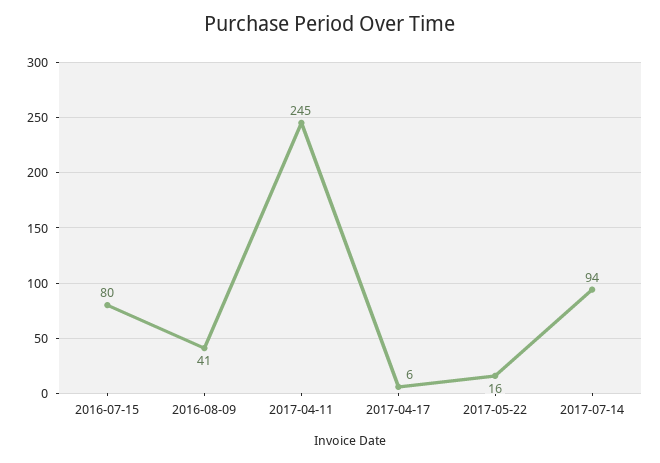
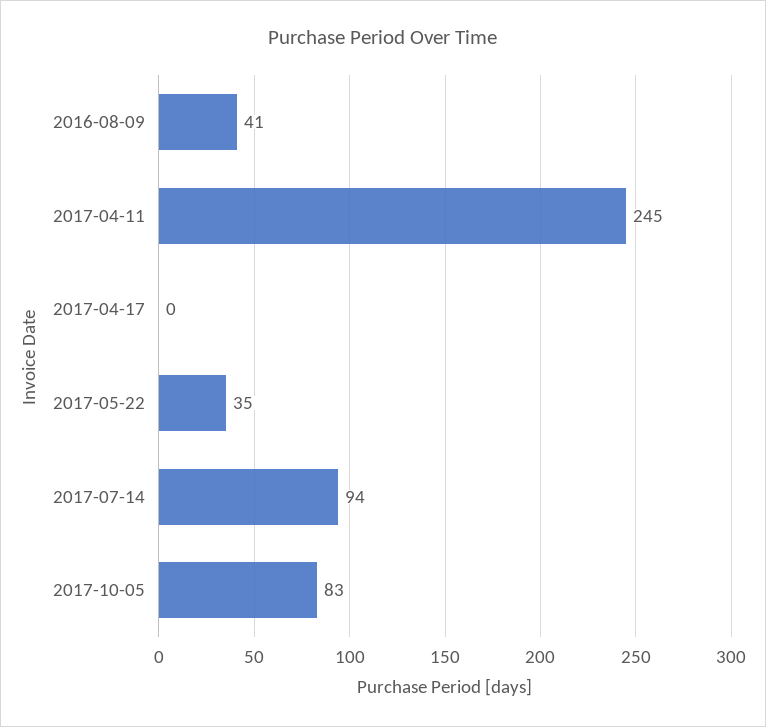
2016-07-15: 80 -> none
2017-04-17: 6 -> 0
2017-05-22: 16 -> 35
2017-10-05: none -> 83

